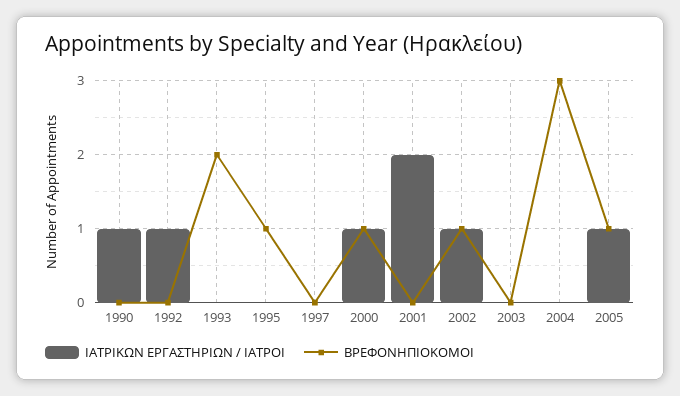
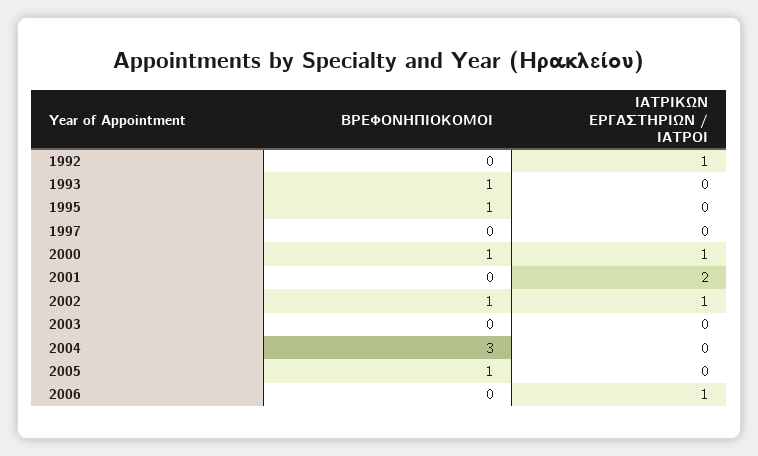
ΙΑΤΡΙΚΩΝ ΕΡΓΑΣΤΗΡΙΩΝ / ΙΑΤΡΟΙ, 1990: 1 -> none
ΒΡΕΦΟΝΗΠΙΟΚΟΜΟΙ, 1990: 0 -> none
ΒΡΕΦΟΝΗΠΙΟΚΟΜΟΙ, 1993: 2 -> 1
ΙΑΤΡΙΚΩΝ ΕΡΓΑΣΤΗΡΙΩΝ / ΙΑΤΡΟΙ, 2005: 1 -> 0
ΒΡΕΦΟΝΗΠΙΟΚΟΜΟΙ, 2006: none -> 0
ΙΑΤΡΙΚΩΝ ΕΡΓΑΣΤΗΡΙΩΝ / ΙΑΤΡΟΙ, 2006: none -> 1

